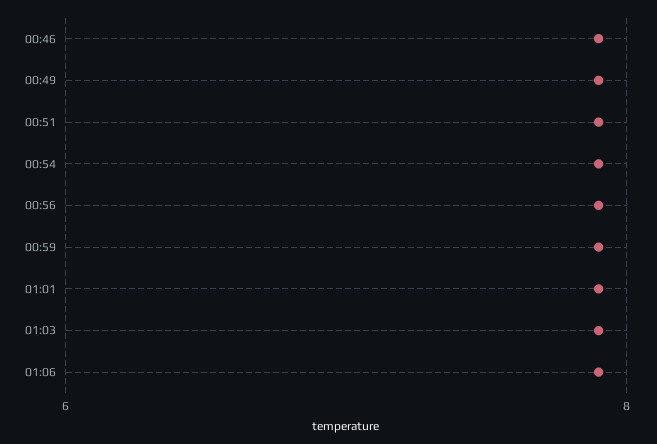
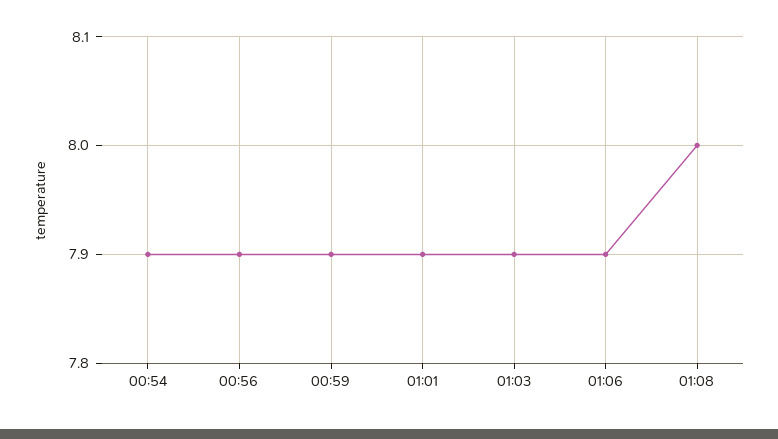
00:46: 8 -> none
00:49: 8 -> none
00:51: 8 -> none
01:08: none -> 8

